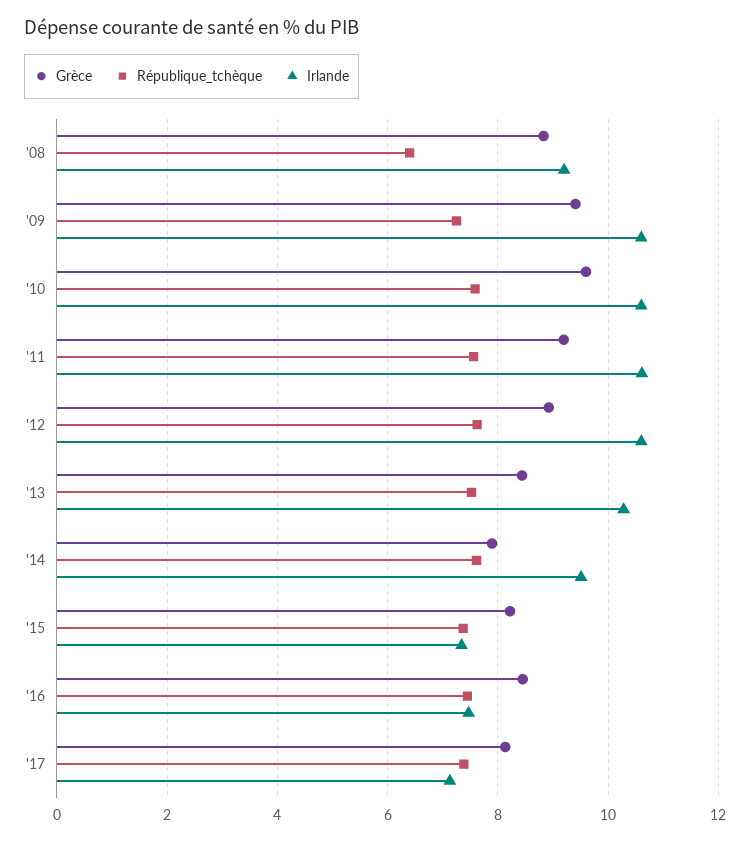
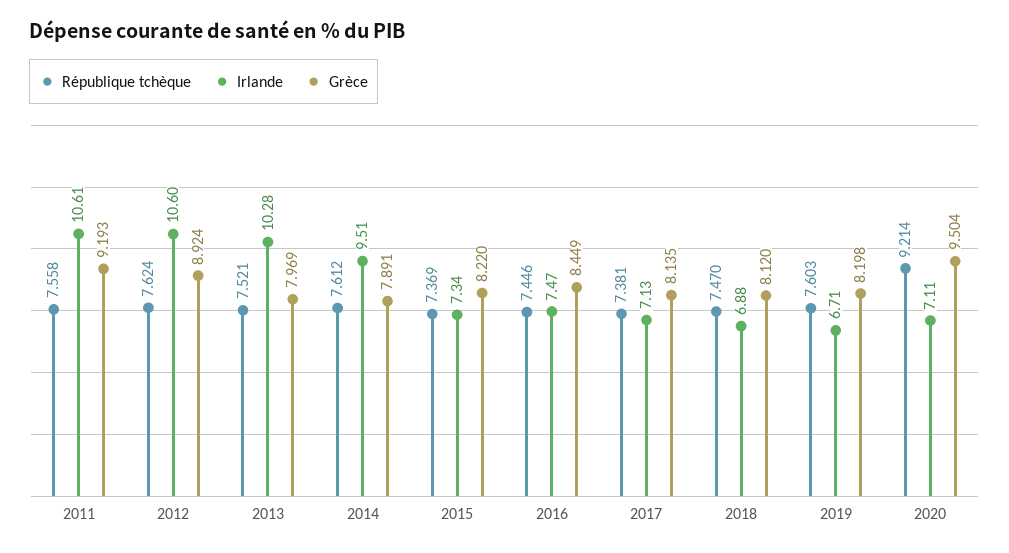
Grèce, '08: 8.8 -> none
République_tchèque, '08: 6.4 -> none
Irlande, '08: 9.2 -> none
Grèce, '09: 9.4 -> none
République_tchèque, '09: 7.2 -> none
Irlande, '09: 10.6 -> none
Grèce, '10: 9.6 -> none
République_tchèque, '10: 7.6 -> none
Irlande, '10: 10.6 -> none
Grèce, '13: 8.4 -> 7.969
République_tchèque, 2018: none -> 7.47
Irlande, 2018: none -> 6.88
Grèce, 2018: none -> 8.12
République_tchèque, 2019: none -> 7.603
Irlande, 2019: none -> 6.71
Grèce, 2019: none -> 8.198
République_tchèque, 2020: none -> 9.214
Irlande, 2020: none -> 7.11
Grèce, 2020: none -> 9.504

